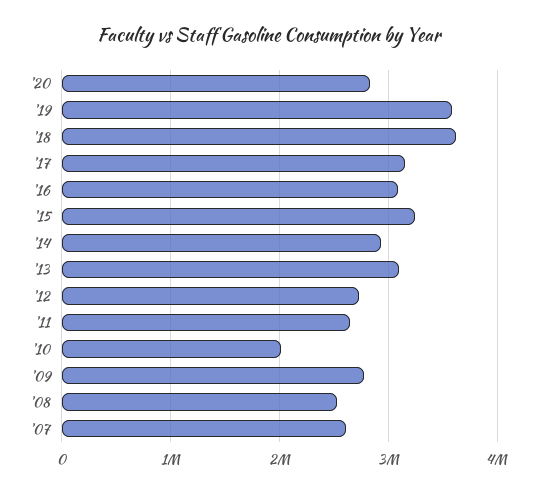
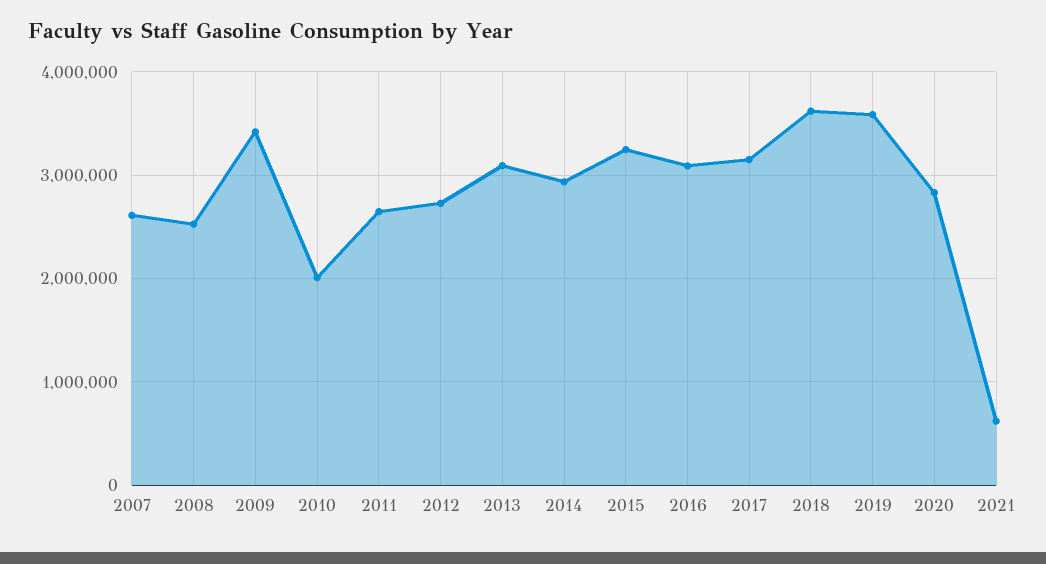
'09: 2800000 -> 3400000
2021: none -> 600000

